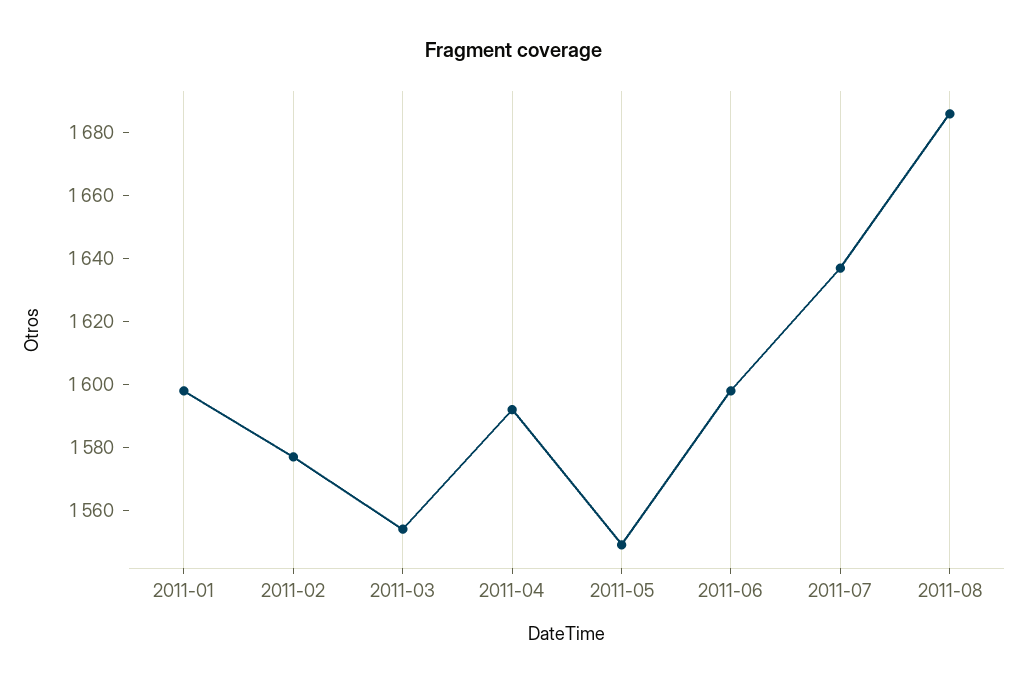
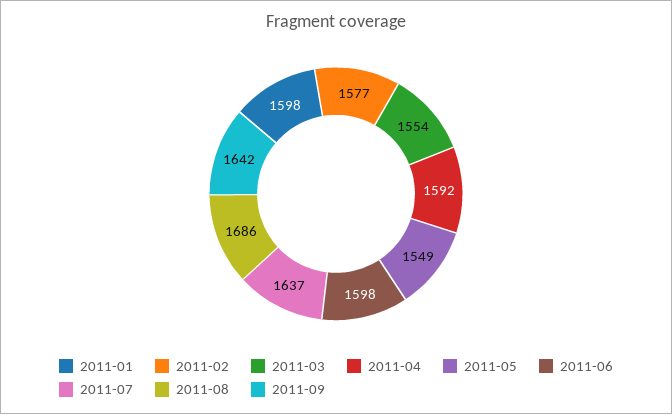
2011-09: none -> 1642

